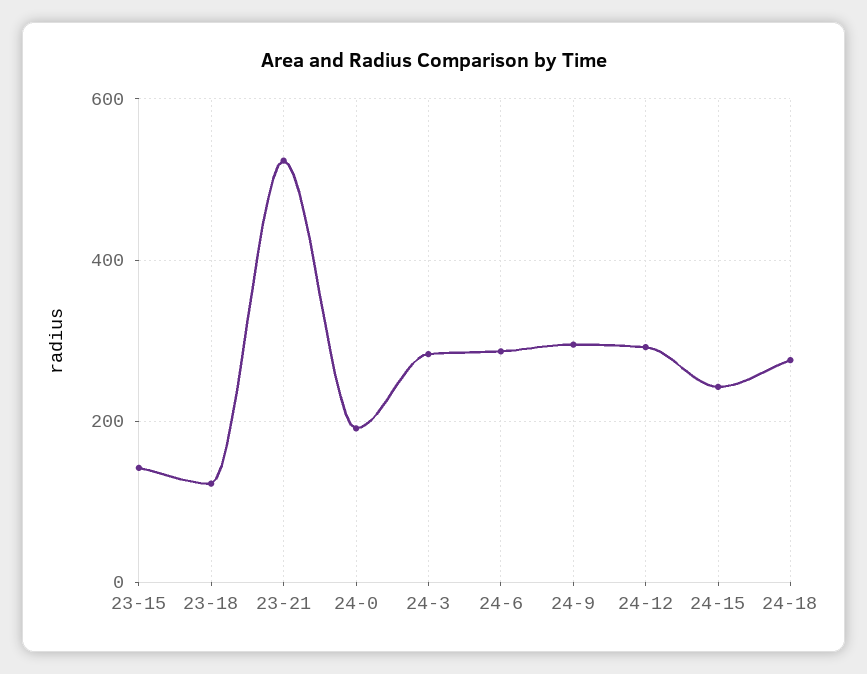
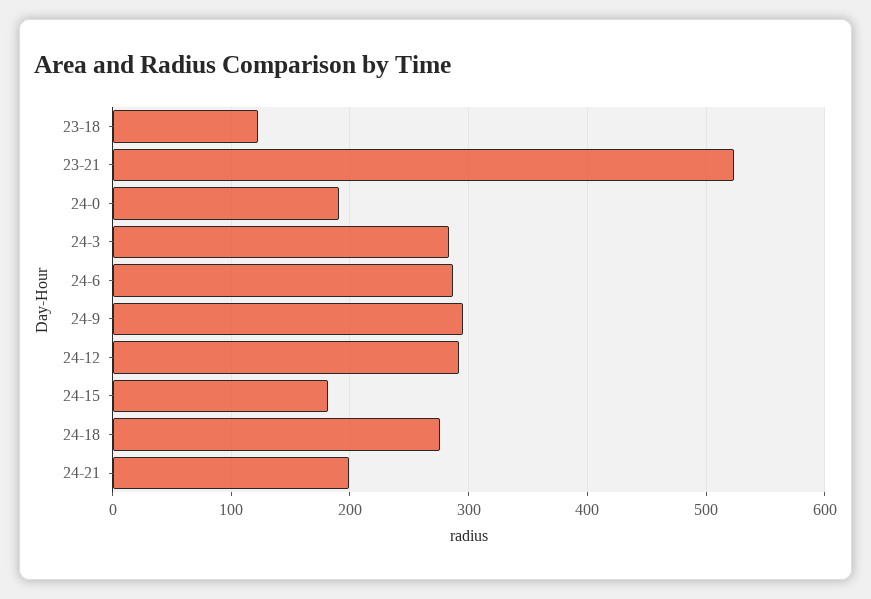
23-15: 140 -> none
24-15: 240 -> 180
24-21: none -> 200

